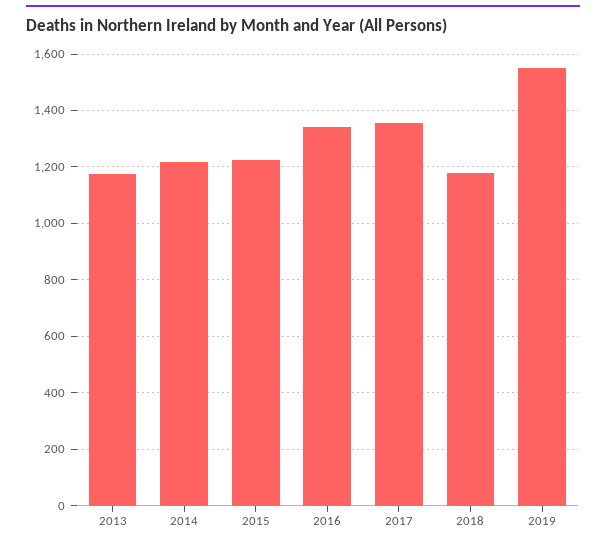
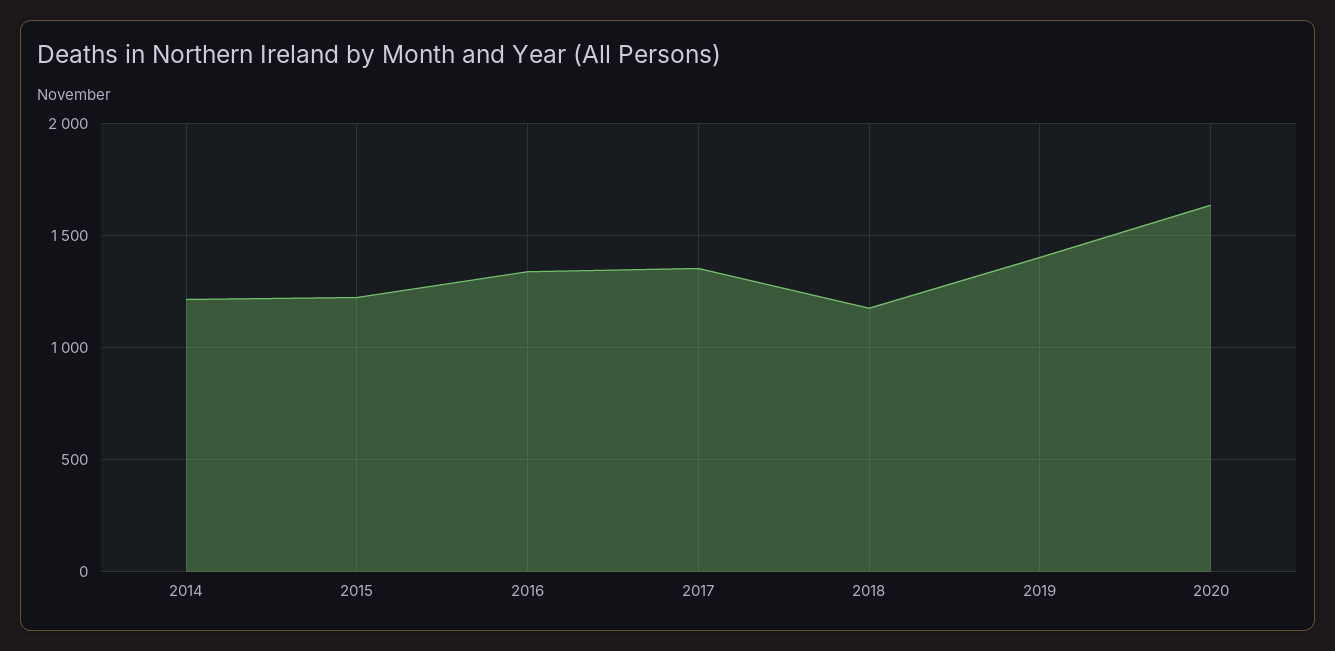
2013: 1175 -> none
2019: 1550 -> 1400
2020: none -> 1650

